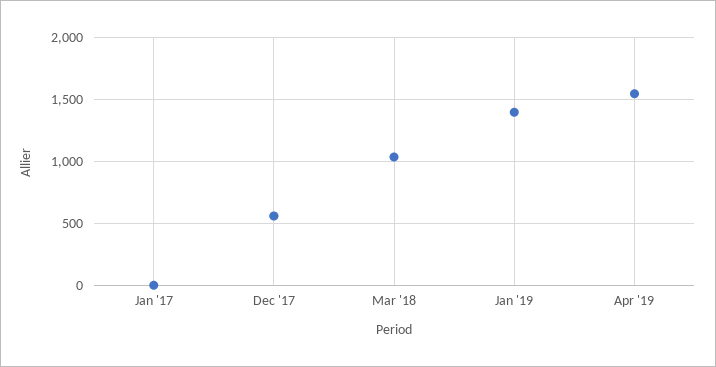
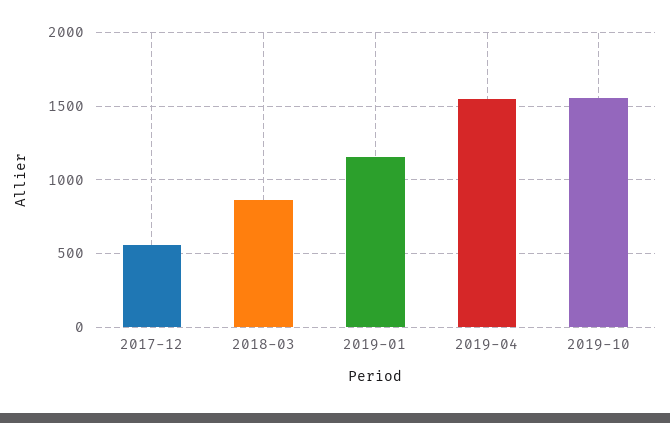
Jan '17: 0 -> none
Mar '18: 1050 -> 850
Jan '19: 1400 -> 1150
2019-10: none -> 1550

